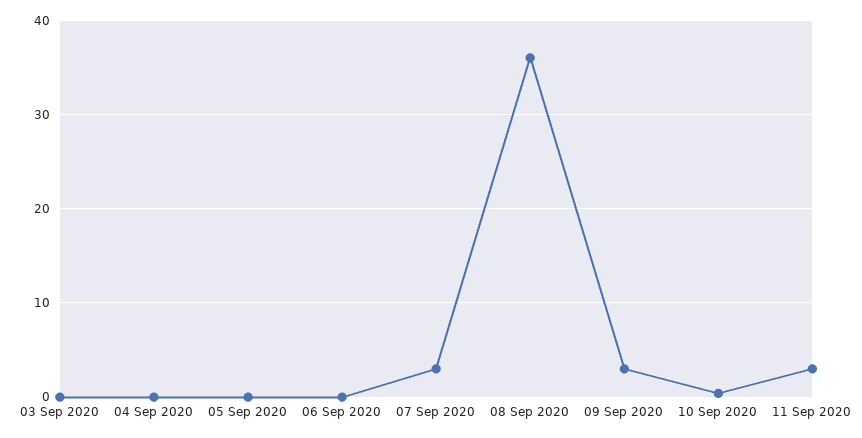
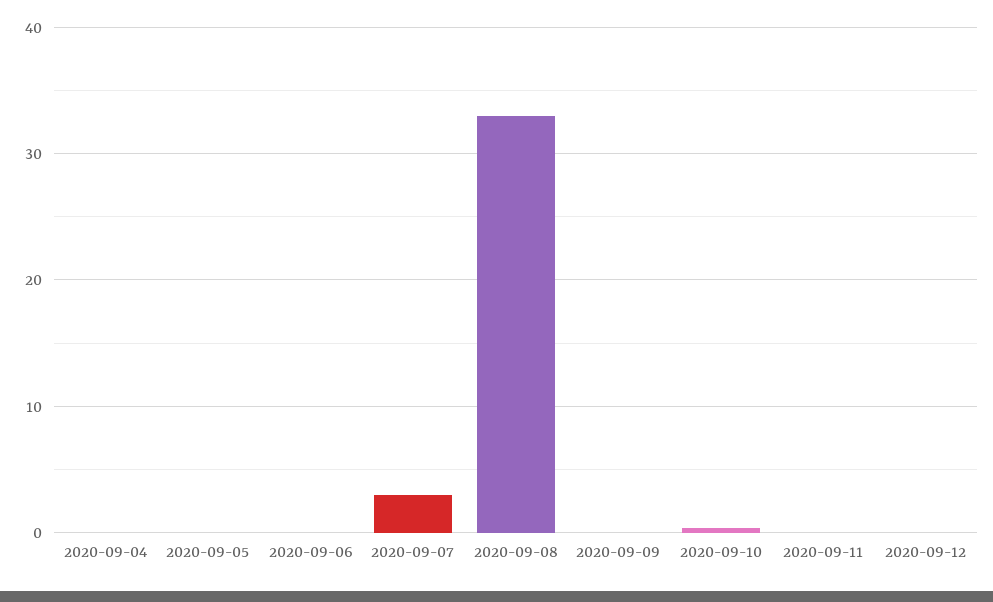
03 Sep 2020: 0 -> none
08 Sep 2020: 36 -> 33
09 Sep 2020: 3 -> 0
11 Sep 2020: 3 -> 0
2020-09-12: none -> 0

